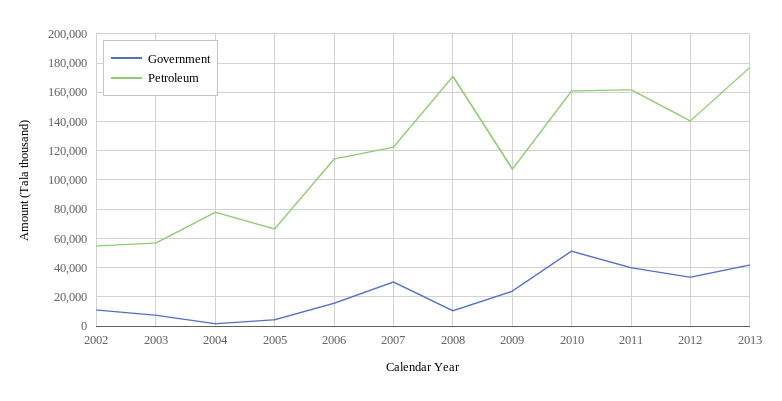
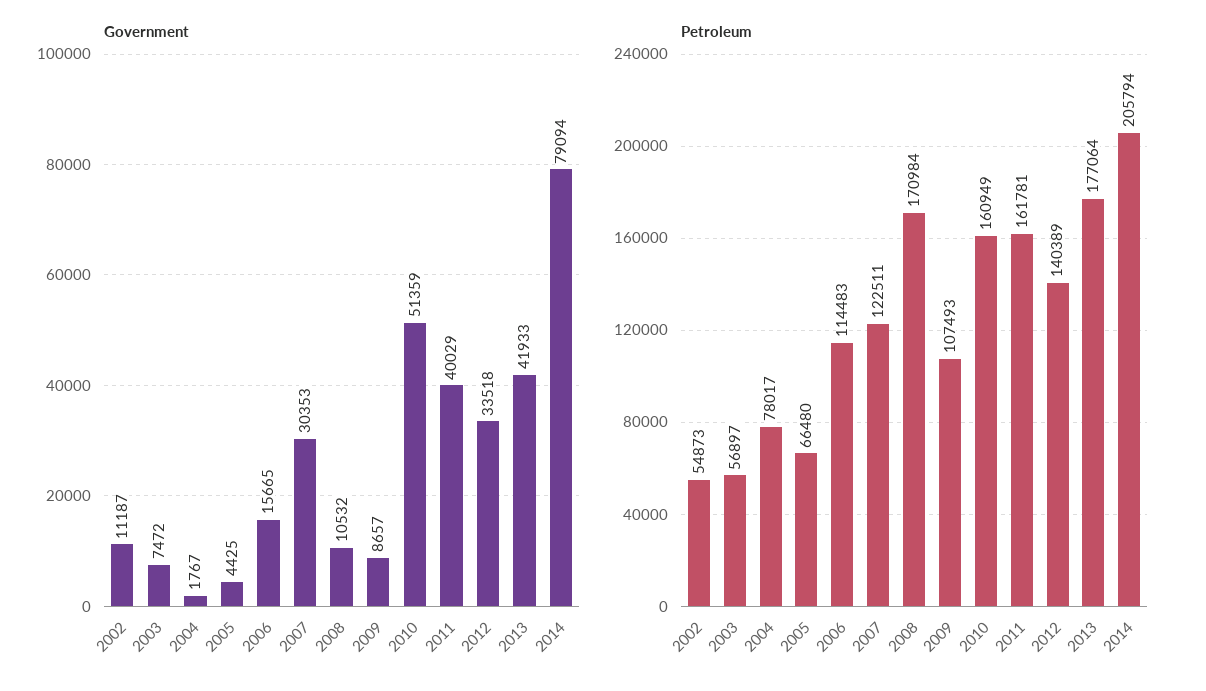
Government, 2009: 25000 -> 8657
Government, 2014: none -> 79094
Petroleum, 2014: none -> 205794

